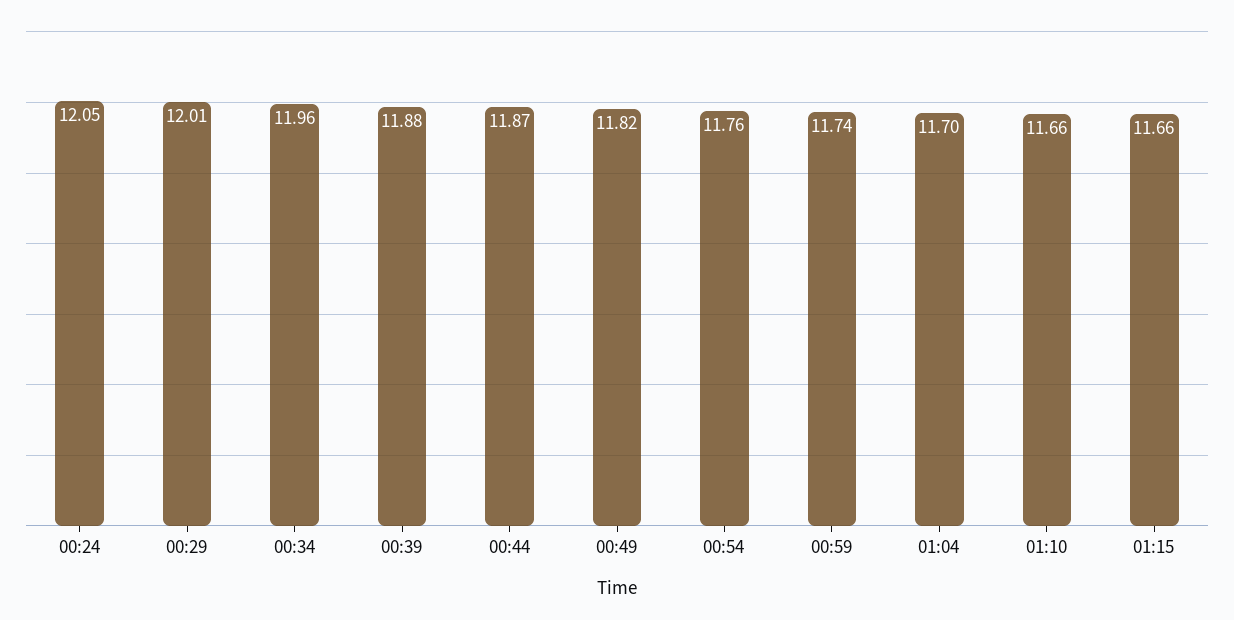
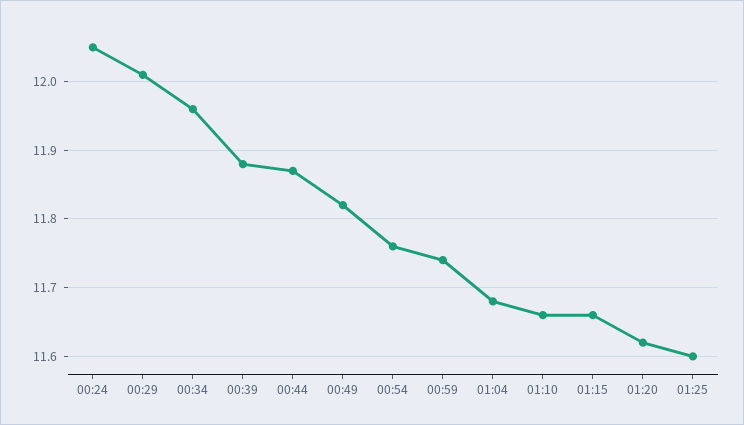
01:04: 11.7 -> 11.68
01:20: none -> 11.62
01:25: none -> 11.6

